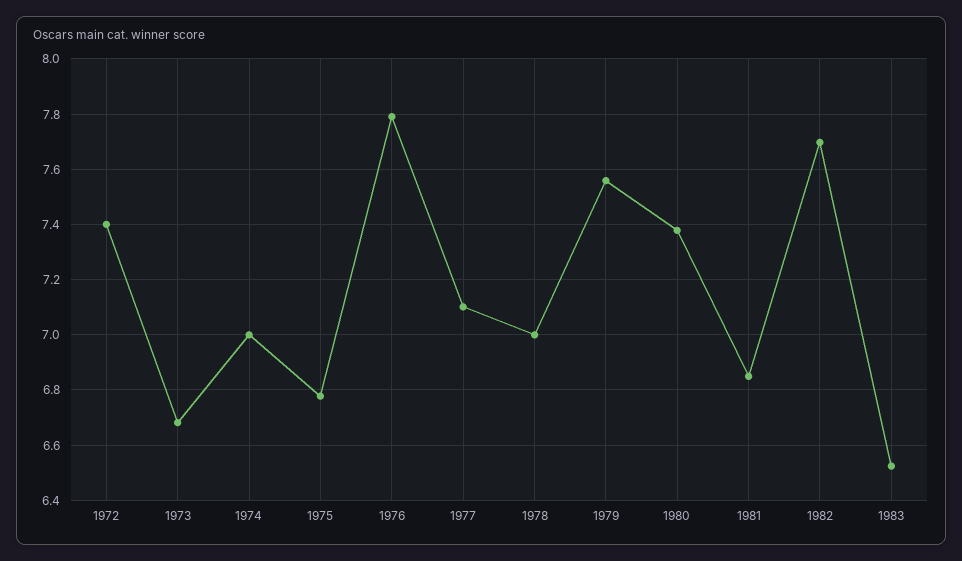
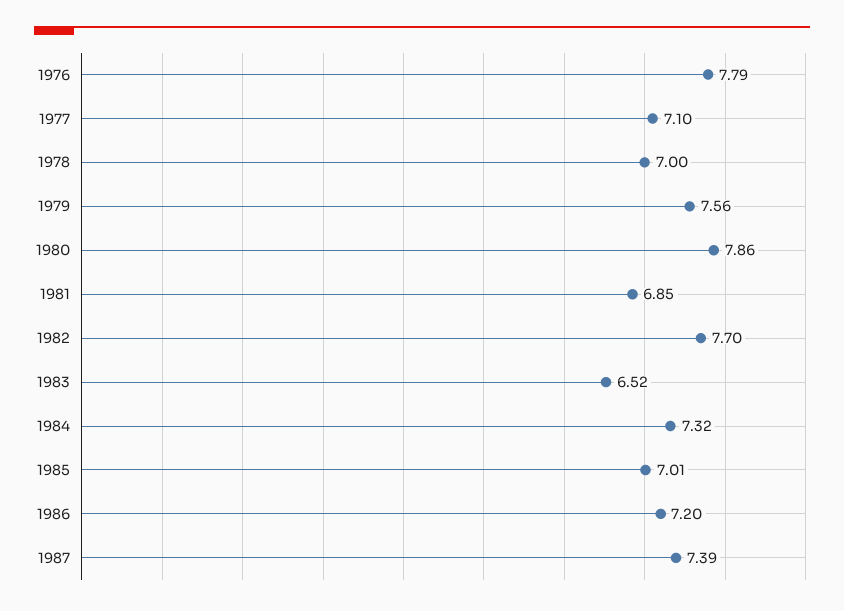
1972: 7.4 -> none
1973: 6.675 -> none
1974: 7 -> none
1975: 6.775 -> none
1980: 7.375 -> 7.86
1984: none -> 7.32
1985: none -> 7.01
1986: none -> 7.2
1987: none -> 7.39

